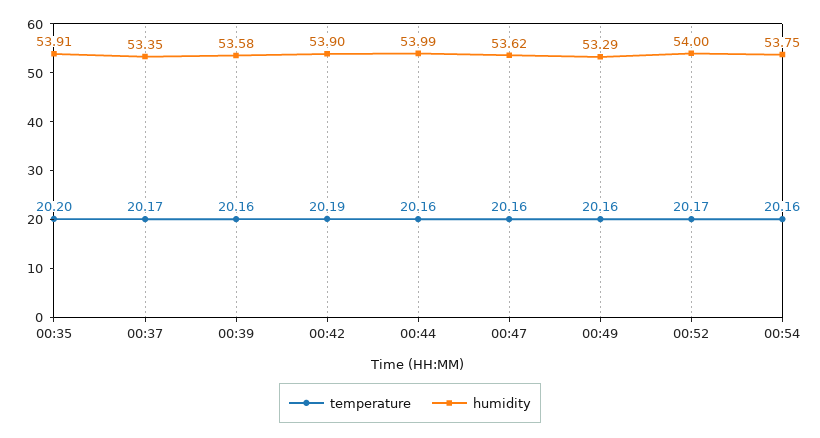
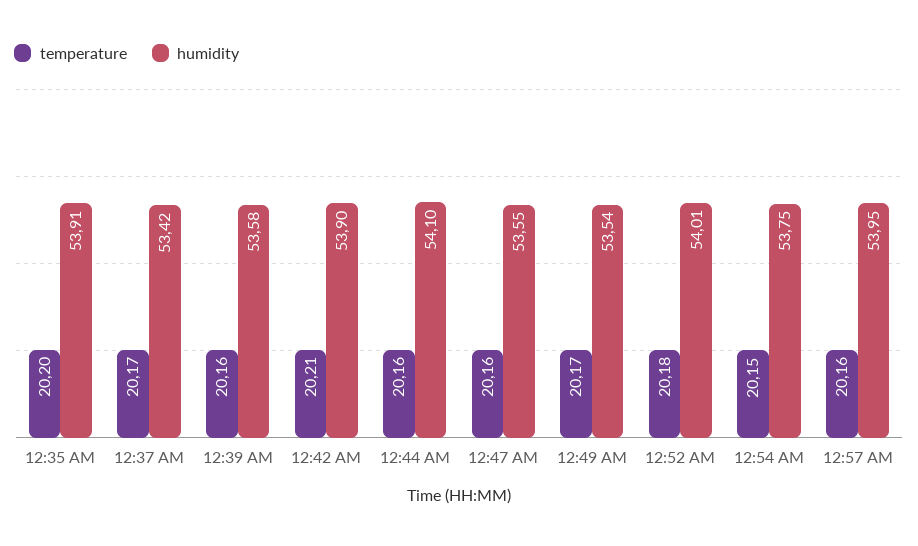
humidity, 00:37: 53.35 -> 53.42
temperature, 00:42: 20.19 -> 20.21
humidity, 00:44: 53.99 -> 54.1
humidity, 00:47: 53.62 -> 53.55
temperature, 00:49: 20.16 -> 20.17
humidity, 00:49: 53.29 -> 53.54
temperature, 00:52: 20.17 -> 20.18
humidity, 00:52: 54 -> 54.01
temperature, 00:54: 20.16 -> 20.15
temperature, 12:57 AM: none -> 20.16
humidity, 12:57 AM: none -> 53.95

